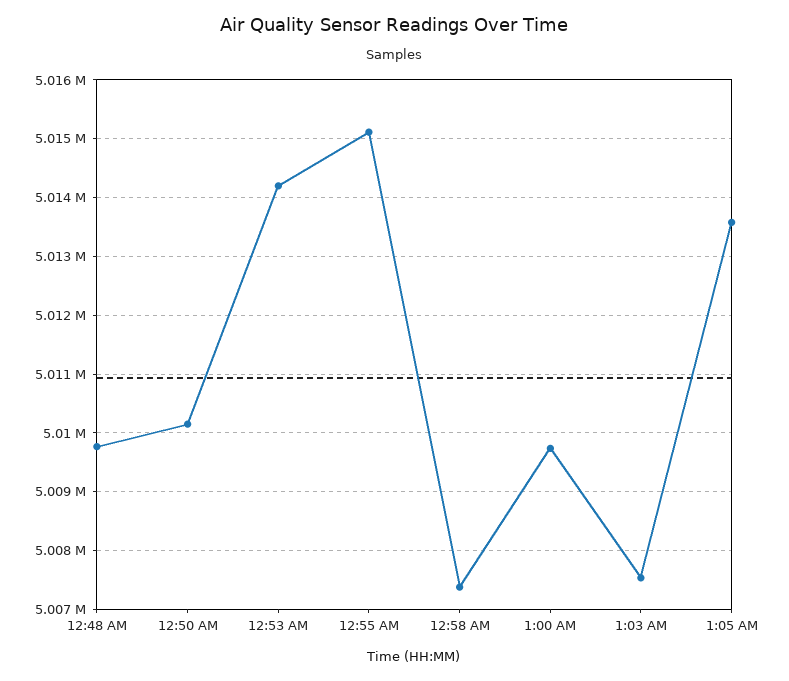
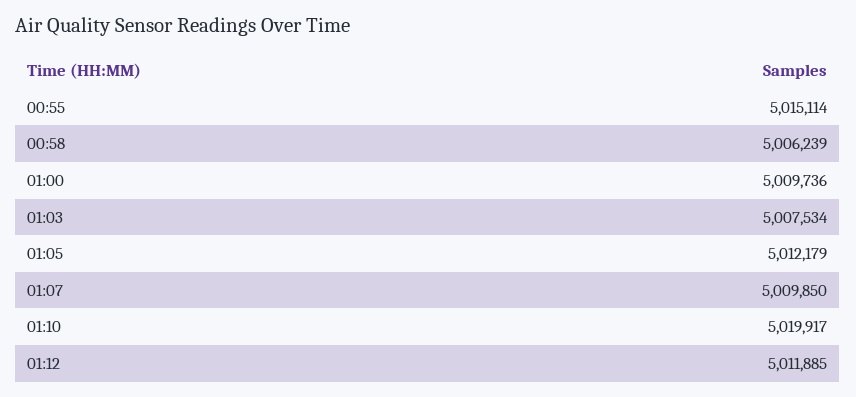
12:48 AM: 5009800 -> none
12:50 AM: 5010200 -> none
12:53 AM: 5014200 -> none
12:58 AM: 5007400 -> 5006239
1:05 AM: 5013600 -> 5012179
01:07: none -> 5009850
01:10: none -> 5019917
01:12: none -> 5011885

